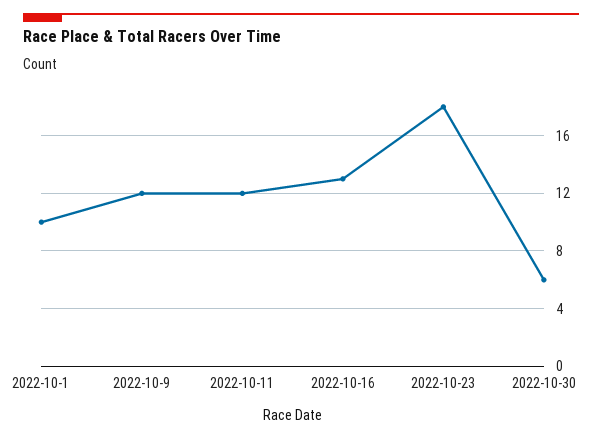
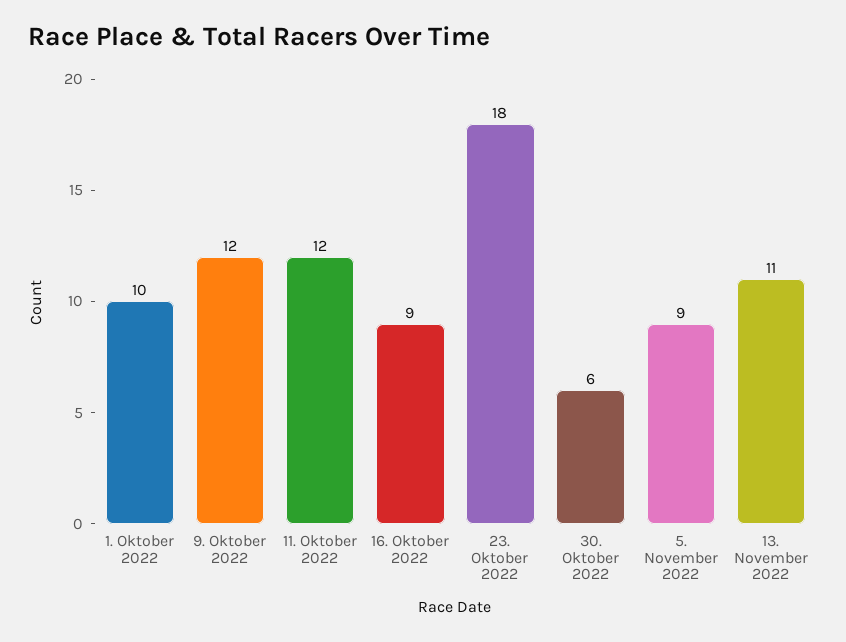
2022-10-16: 13 -> 9
5. November 2022: none -> 9
13. November 2022: none -> 11

